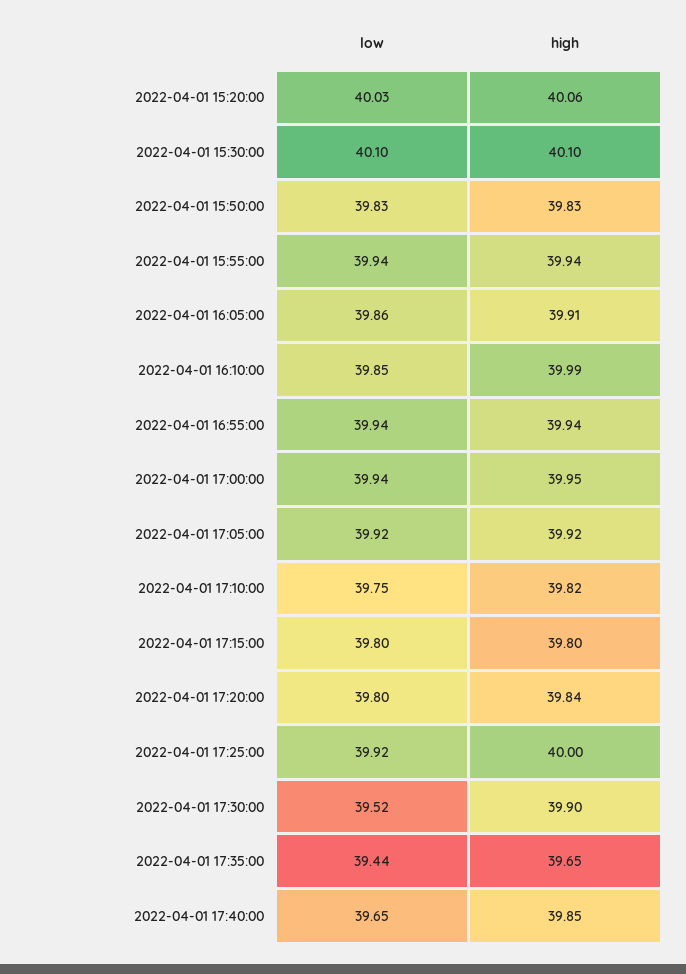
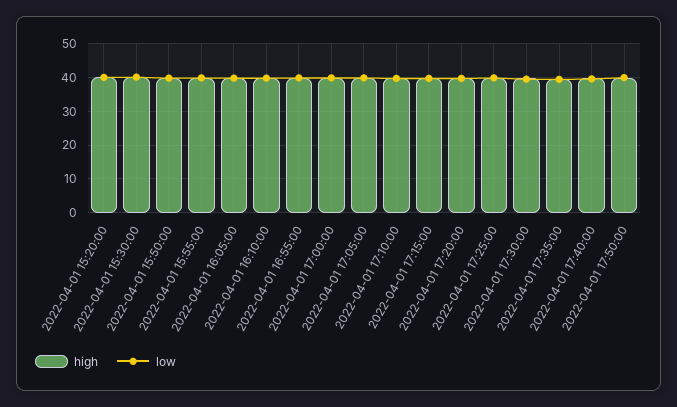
high, 2022-04-01 17:50:00: none -> 40
low, 2022-04-01 17:50:00: none -> 40

